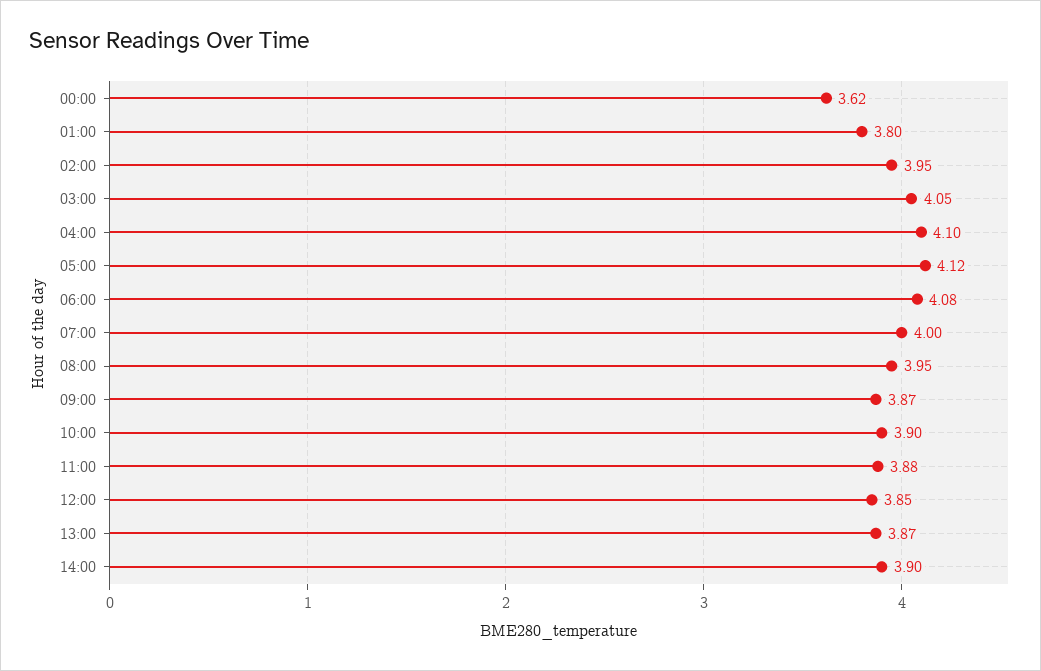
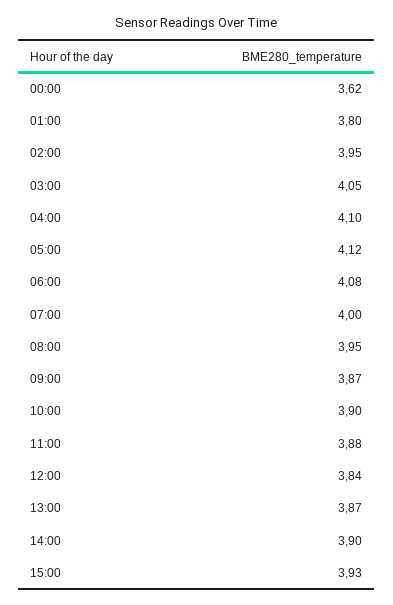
12:00: 3.85 -> 3.84
15:00: none -> 3.93

